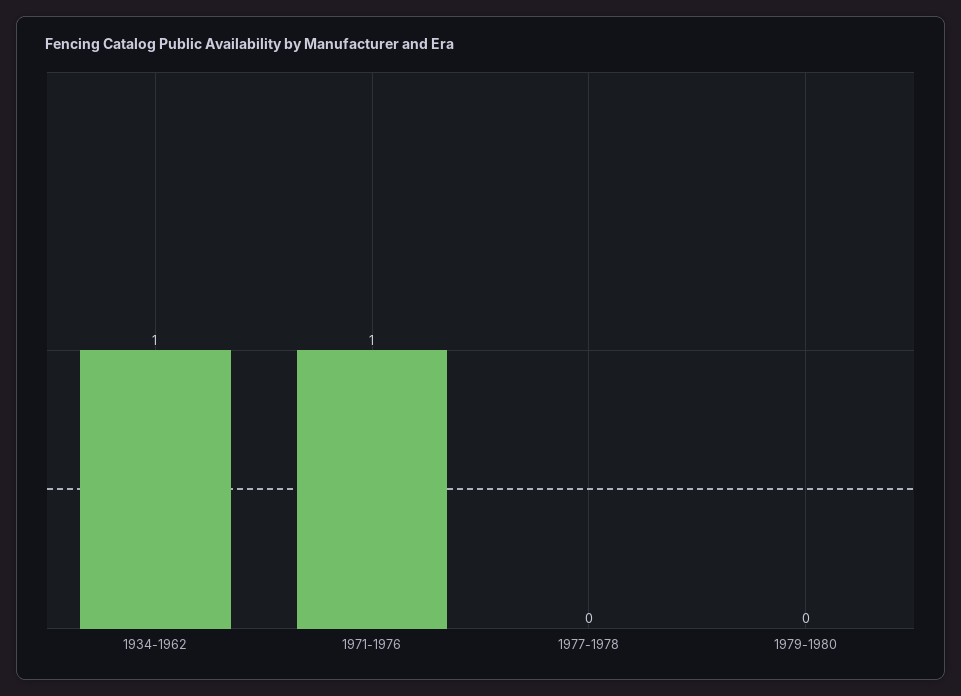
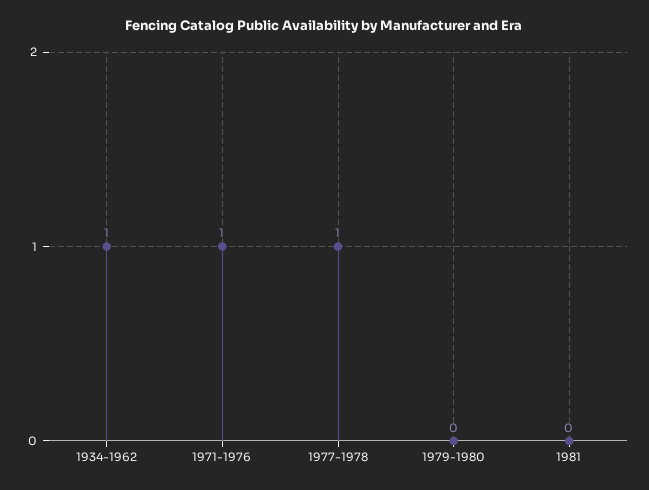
1977-1978: 0 -> 1
1981: none -> 0

